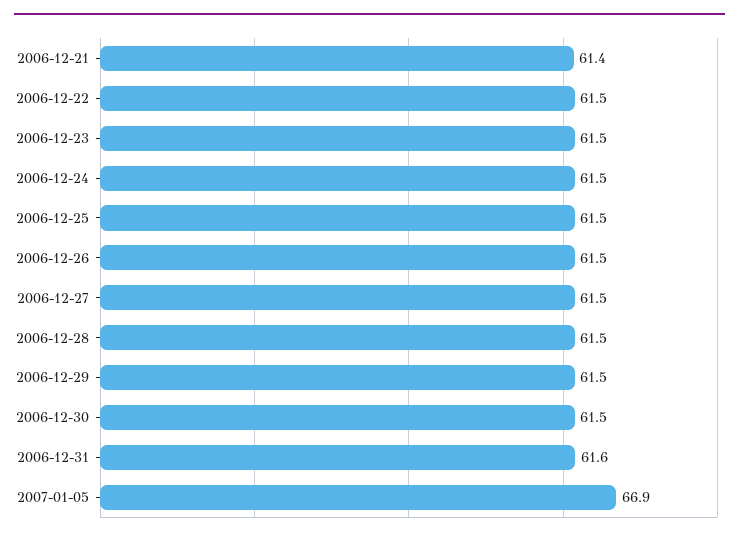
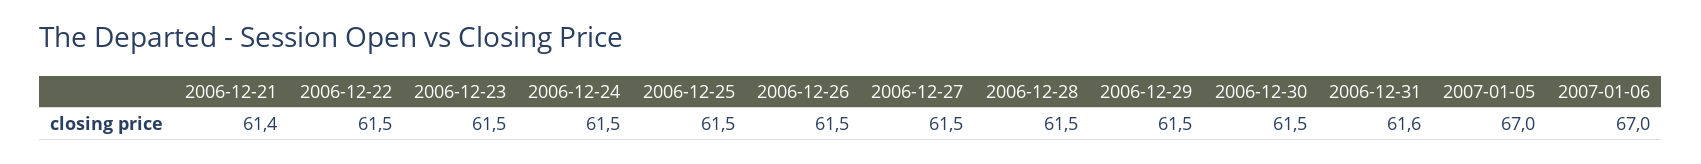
2007-01-05: 66.9 -> 67
2007-01-06: none -> 67

